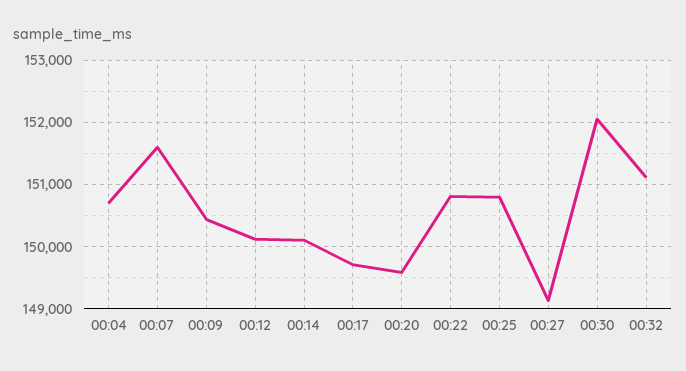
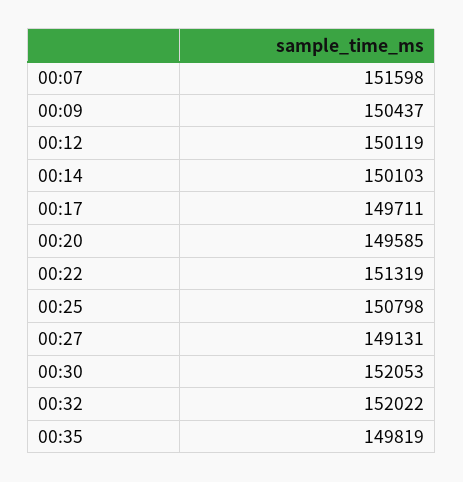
00:04: 150700 -> none
00:22: 150800 -> 151319
00:32: 151100 -> 152022
00:35: none -> 149819

